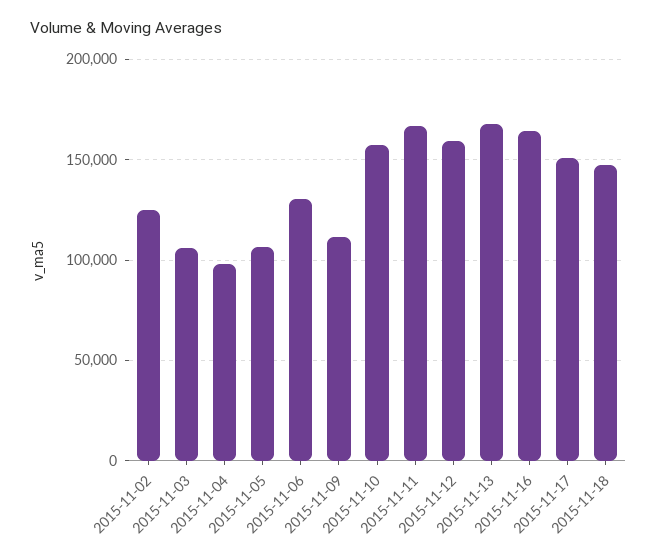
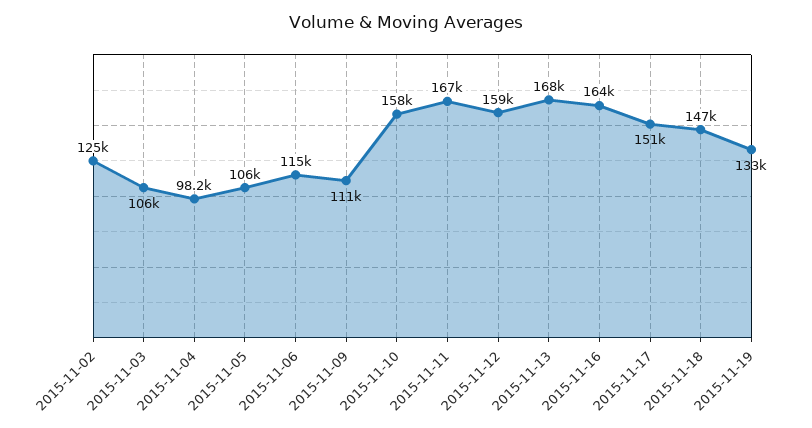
2015-11-06: 130000 -> 115000
2015-11-19: none -> 133000

